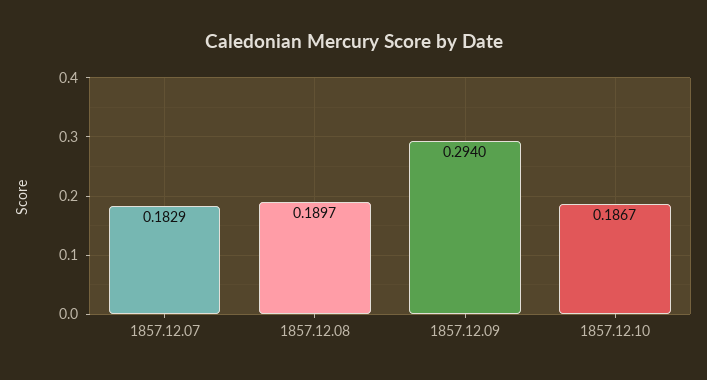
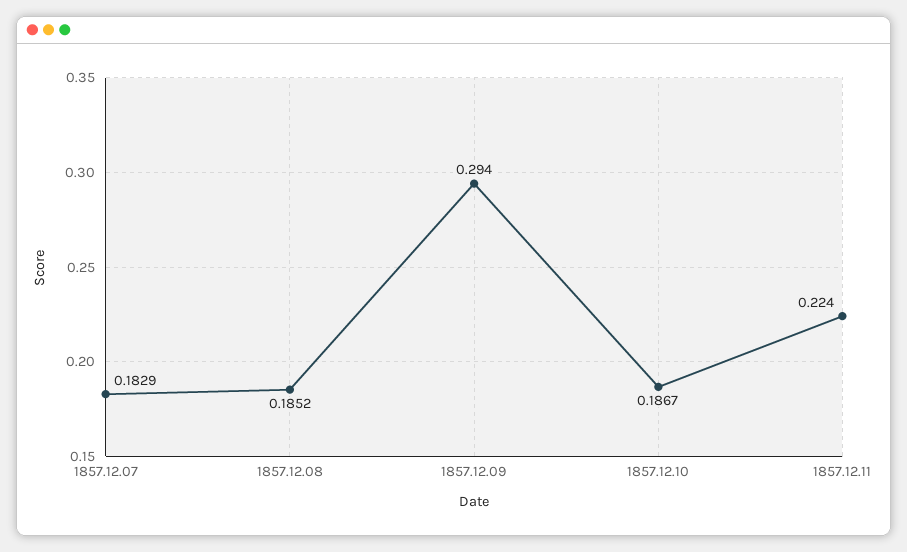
1857.12.08: 0.1897 -> 0.1852
1857.12.11: none -> 0.224

